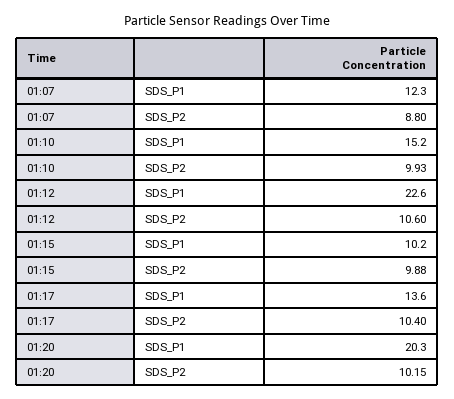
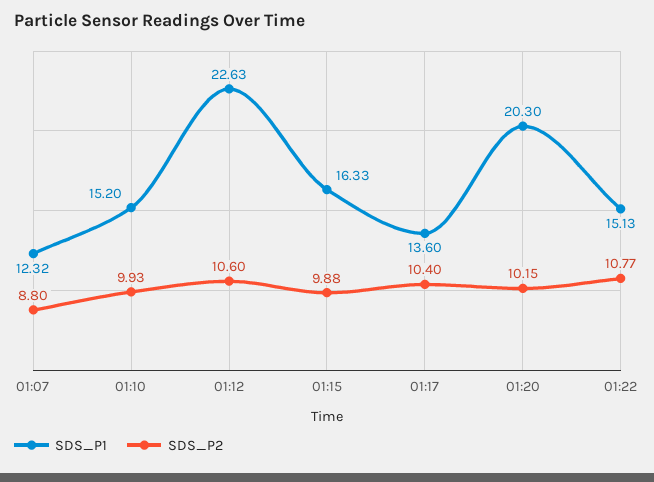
SDS_P1, 01:15: 10.2 -> 16.33
SDS_P1, 01:22: none -> 15.13
SDS_P2, 01:22: none -> 10.77

